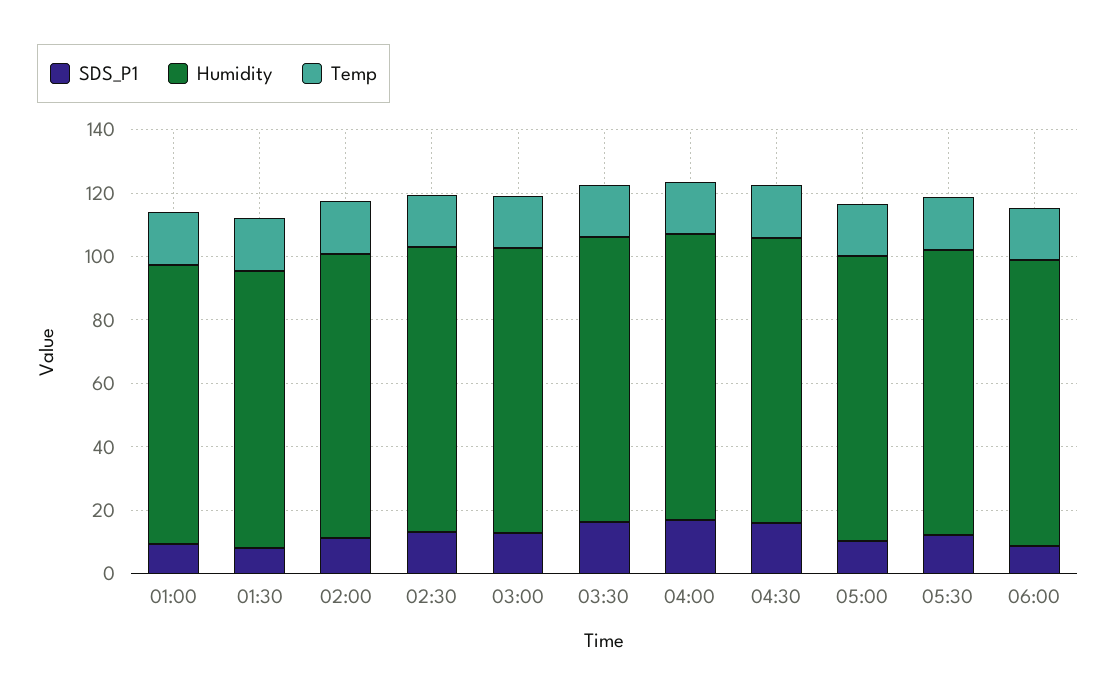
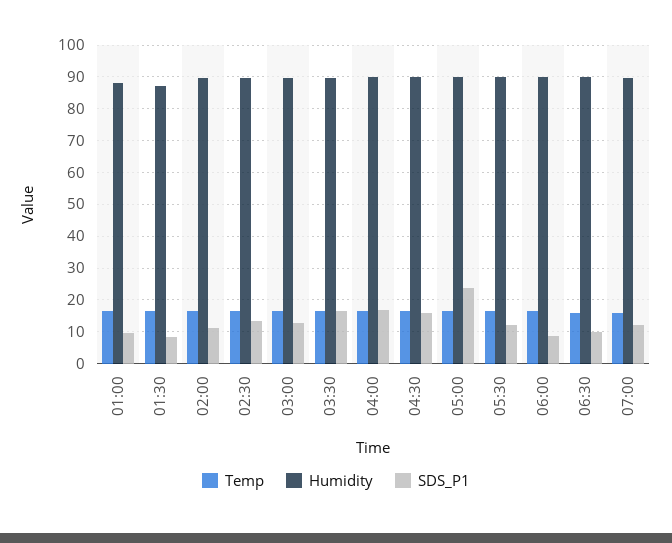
SDS_P1, 05:00: 10 -> 24
Temp, 06:30: none -> 16
Humidity, 06:30: none -> 90
SDS_P1, 06:30: none -> 10
Temp, 07:00: none -> 16
Humidity, 07:00: none -> 90
SDS_P1, 07:00: none -> 12

